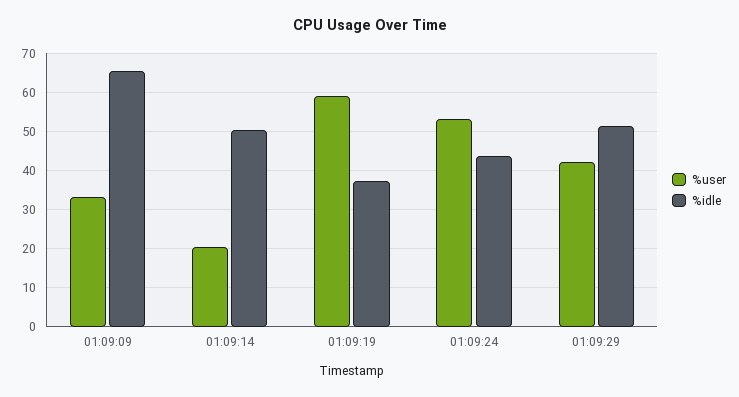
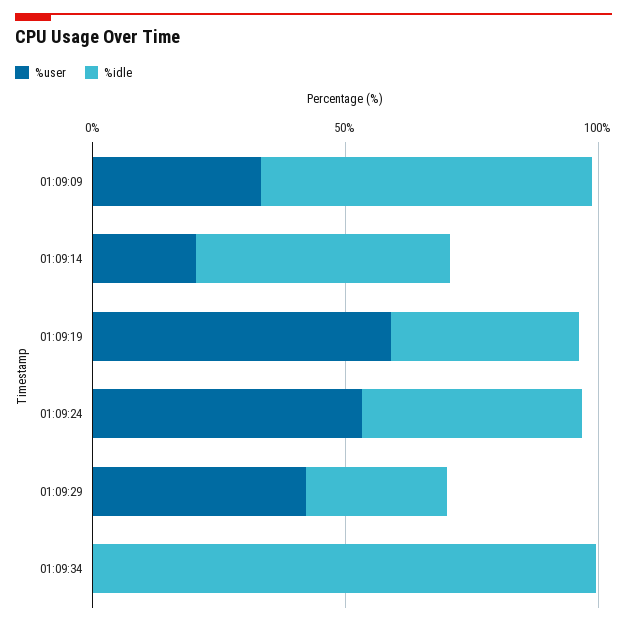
%idle, 01:09:29: 52 -> 30
%user, 01:09:34: none -> 0
%idle, 01:09:34: none -> 100

